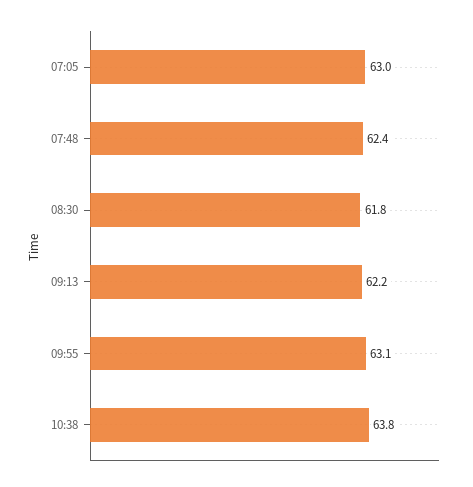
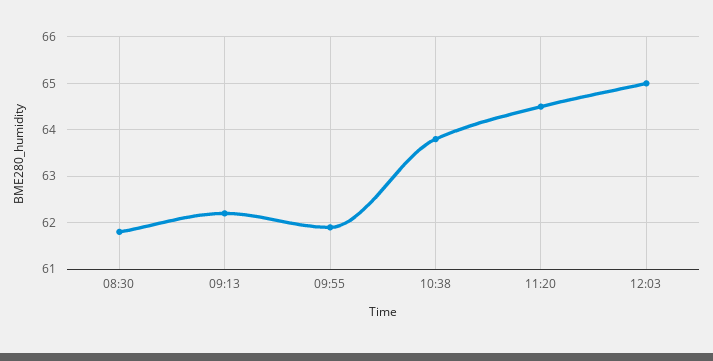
07:05: 63 -> none
07:48: 62.4 -> none
09:55: 63.1 -> 62
11:20: none -> 64.5
12:03: none -> 65

